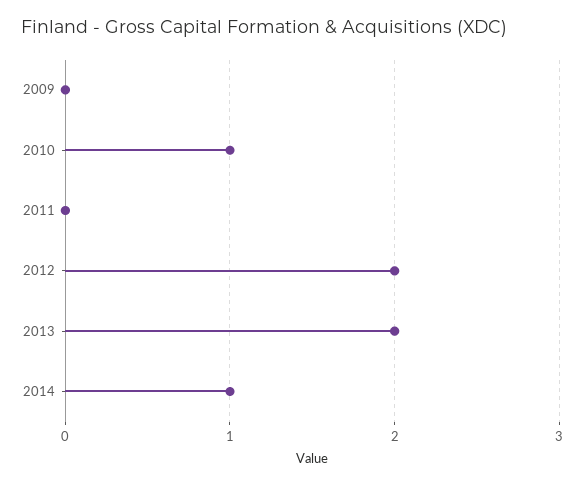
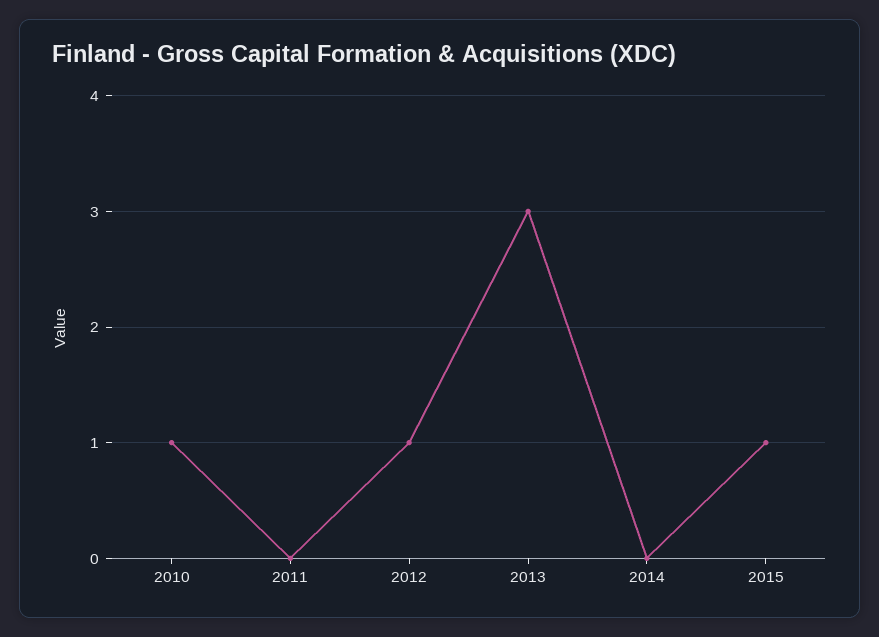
2009: 0 -> none
2012: 2 -> 1
2013: 2 -> 3
2014: 1 -> 0
2015: none -> 1

